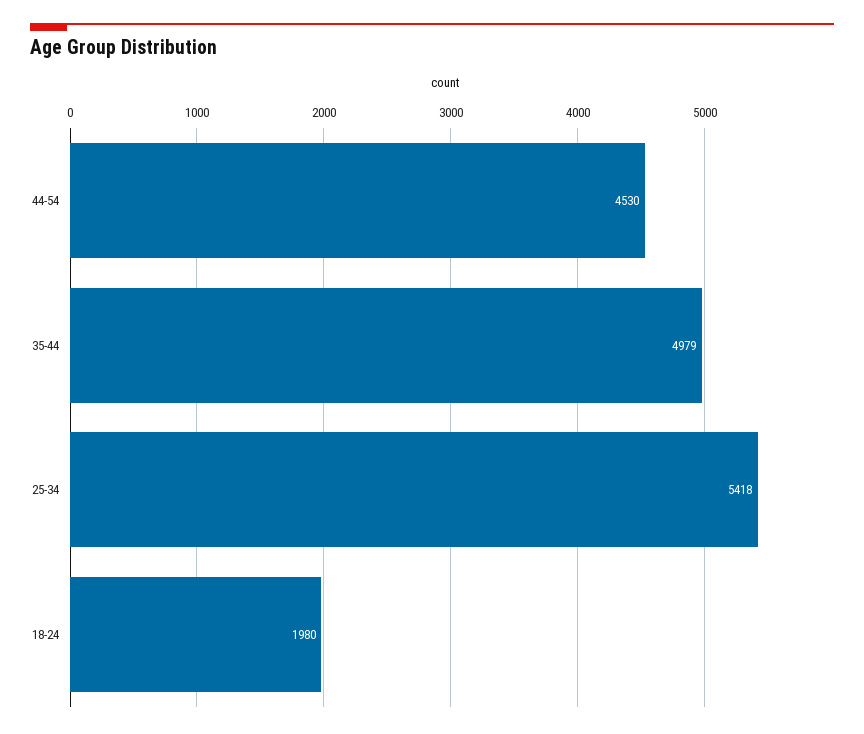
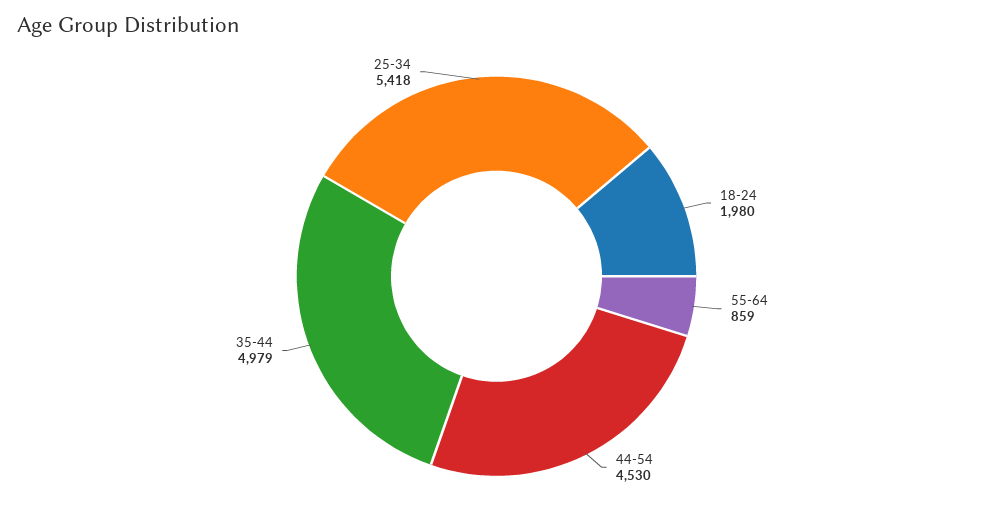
55-64: none -> 859

